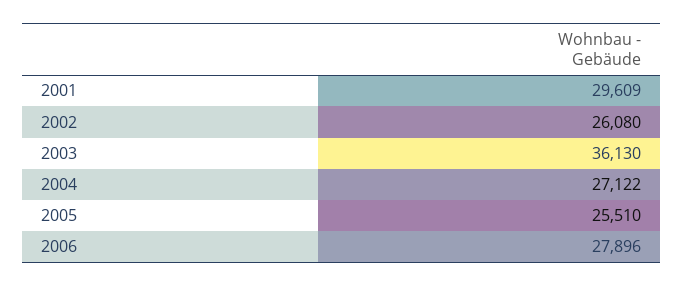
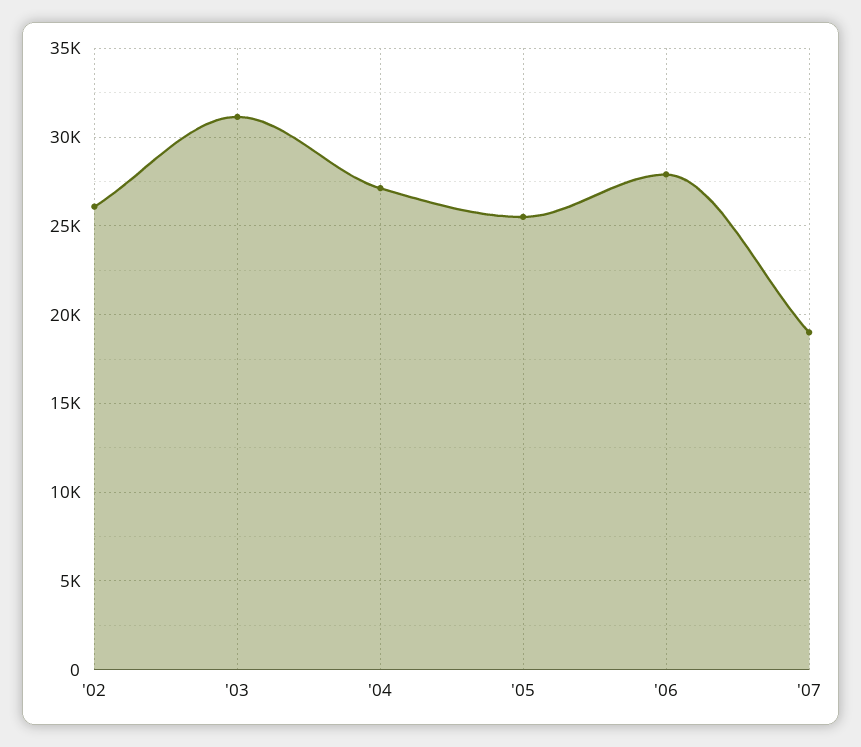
2001: 29609 -> none
2003: 36130 -> 31000
'07: none -> 19000

